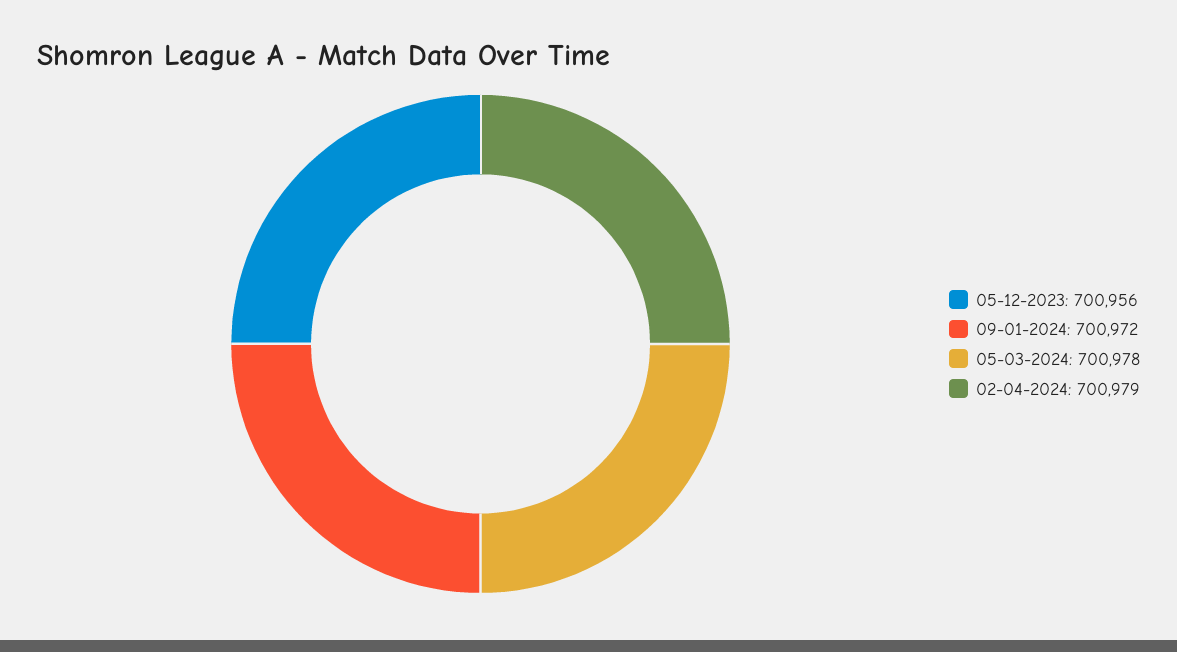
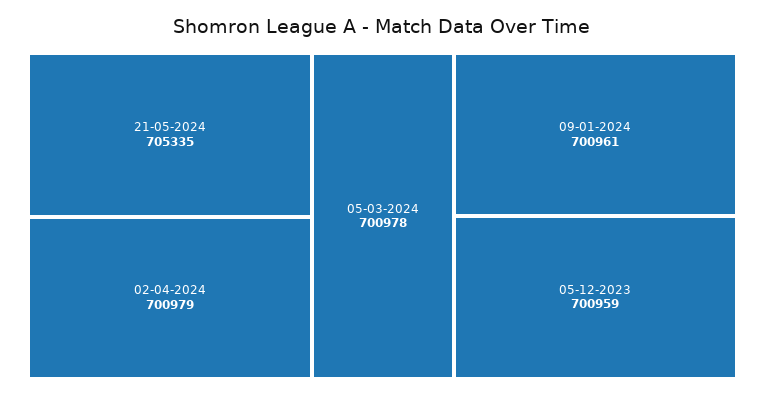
05-12-2023: 700956 -> 700959
09-01-2024: 700972 -> 700961
21-05-2024: none -> 705335

